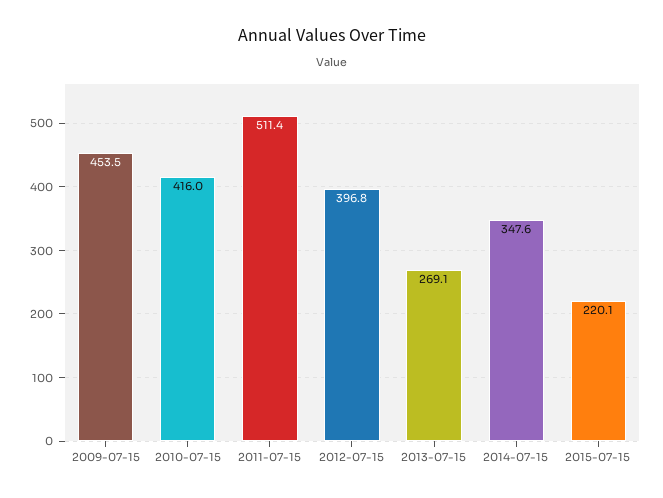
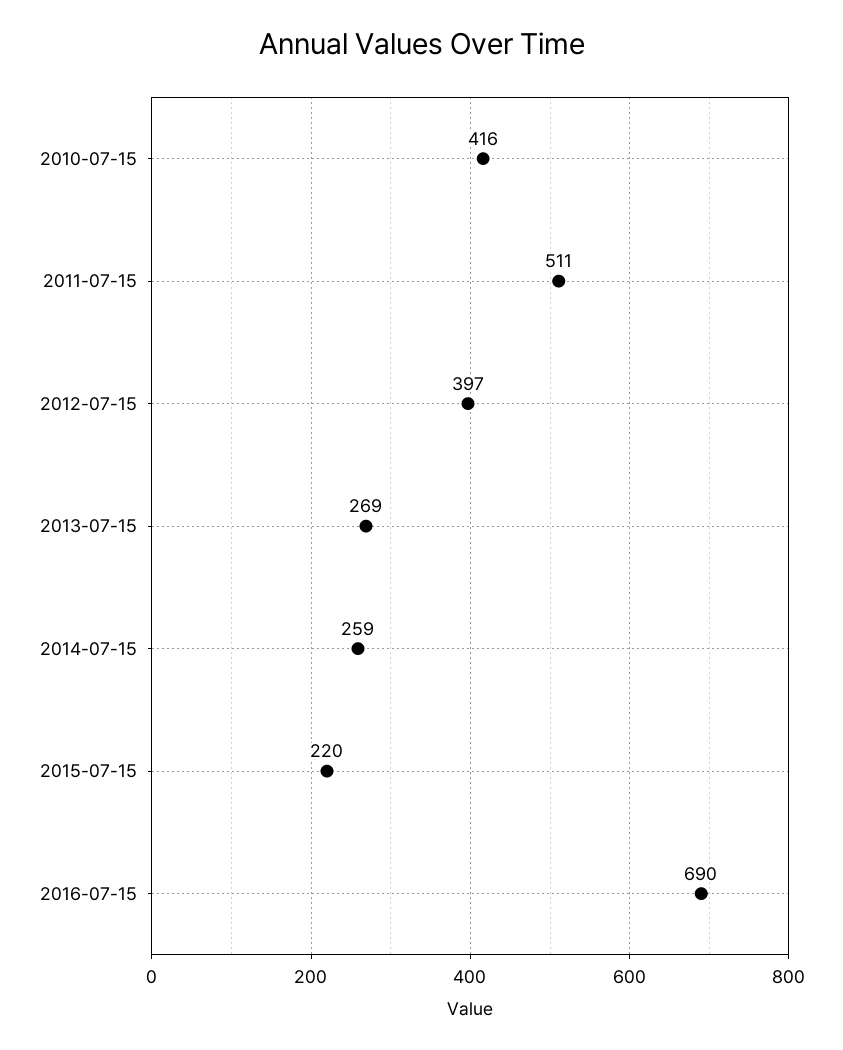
2009-07-15: 453.5 -> none
2014-07-15: 347.6 -> 259
2016-07-15: none -> 690

